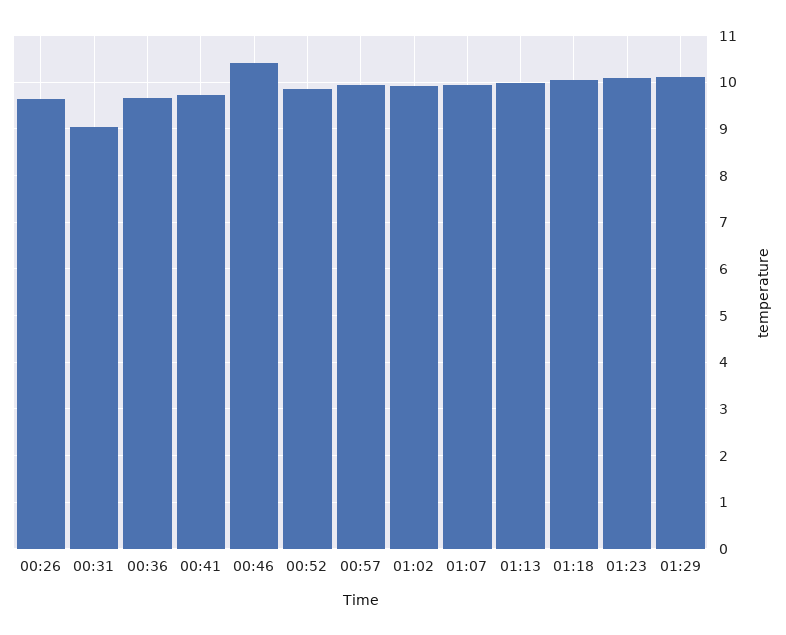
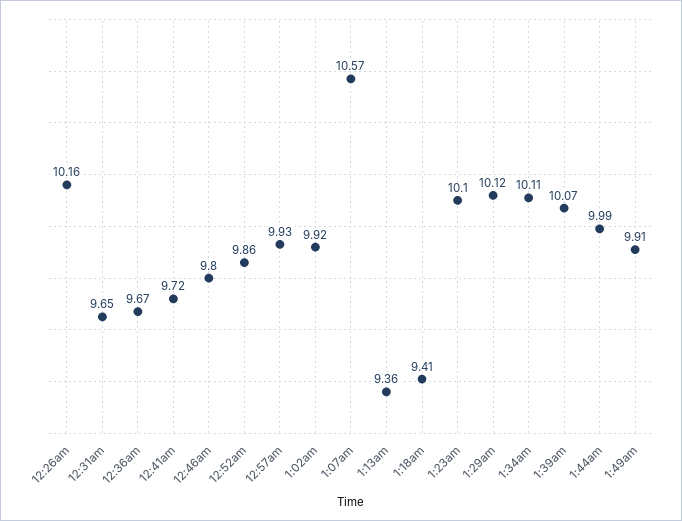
00:26: 9.6 -> 10.16
00:31: 9 -> 9.65
00:46: 10.4 -> 9.8
01:07: 10 -> 10.57
01:13: 10 -> 9.36
01:18: 10 -> 9.41
1:34am: none -> 10.11
1:39am: none -> 10.07
1:44am: none -> 9.99
1:49am: none -> 9.91

